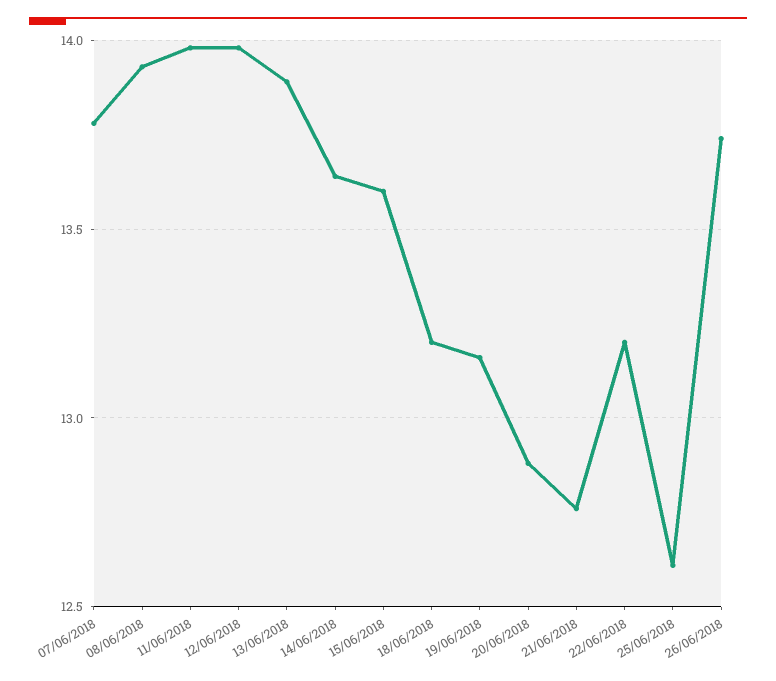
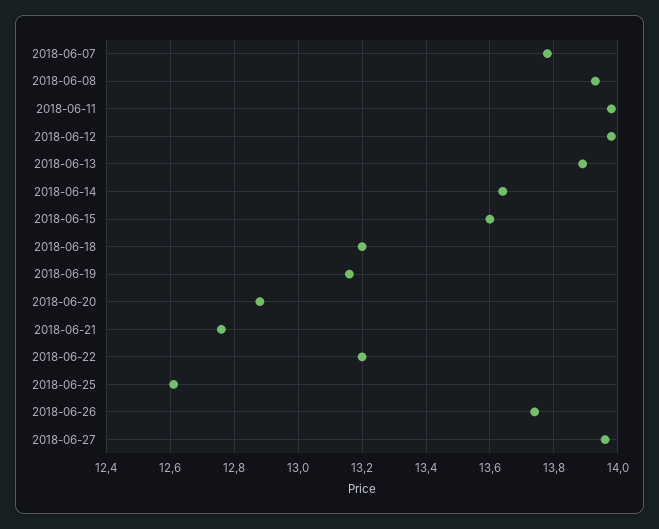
2018-06-27: none -> 13.95

